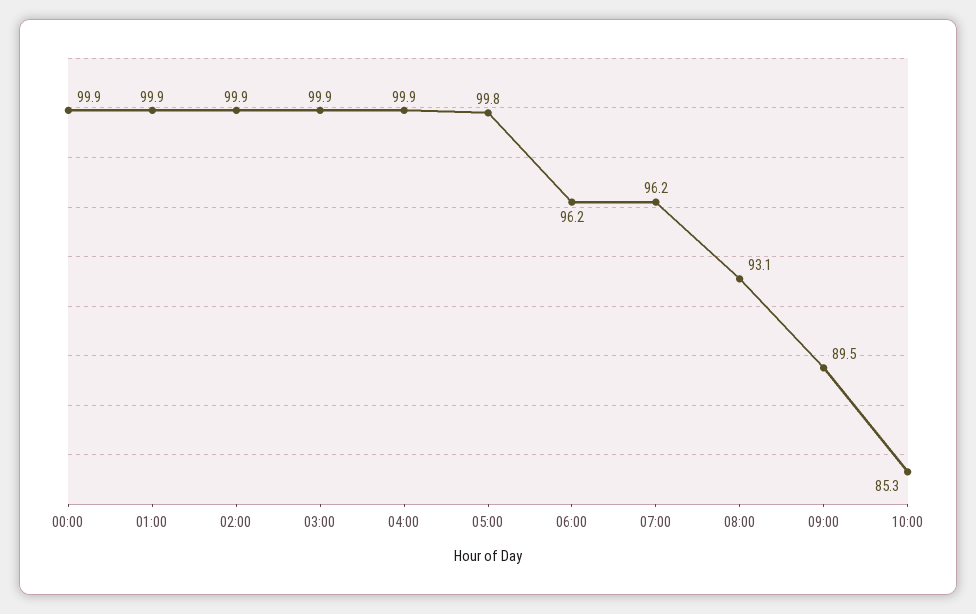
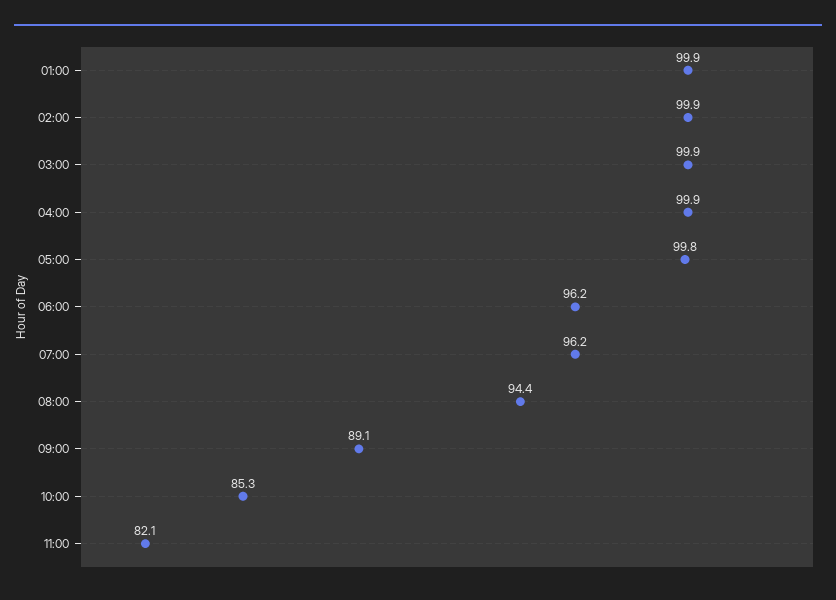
00:00: 99.9 -> none
08:00: 93.1 -> 94.4
09:00: 89.5 -> 89.1
11:00: none -> 82.1

